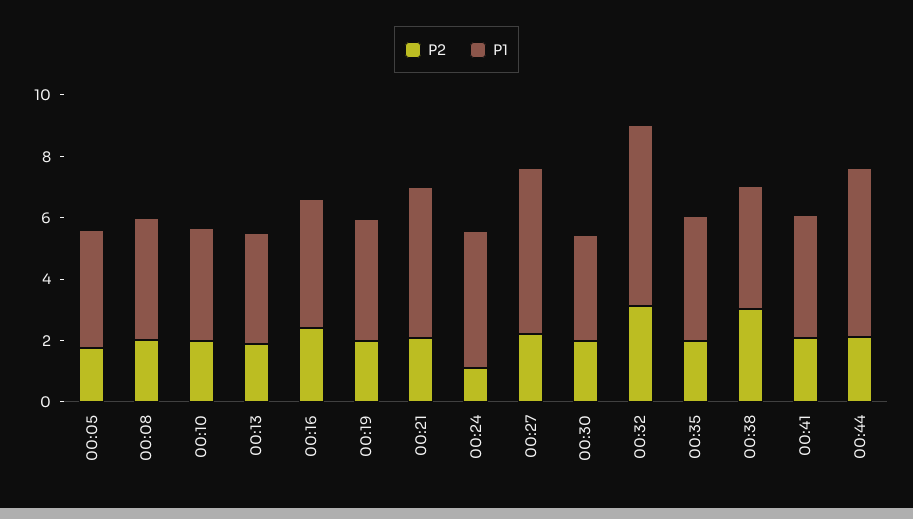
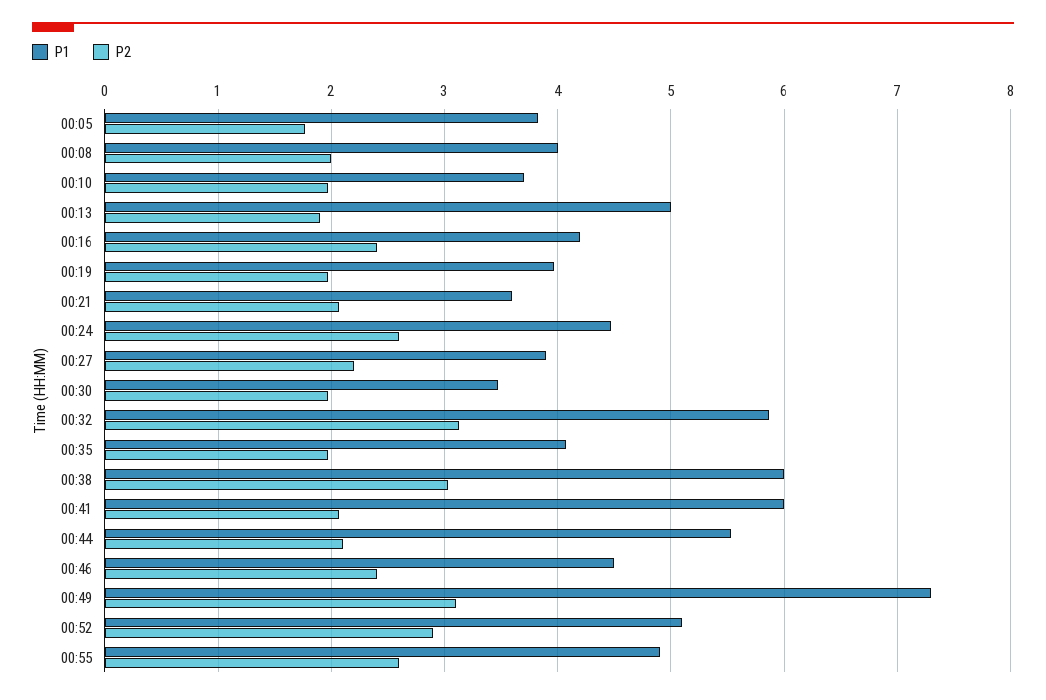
P1, 00:13: 3.5 -> 5
P1, 00:21: 5 -> 3.6
P2, 00:24: 1 -> 2.6
P1, 00:27: 5.5 -> 3.9
P1, 00:38: 4 -> 6
P1, 00:41: 4 -> 6
P1, 00:46: none -> 4.5
P2, 00:46: none -> 2.4
P1, 00:49: none -> 7.3
P2, 00:49: none -> 3.1
P1, 00:52: none -> 5.1
P2, 00:52: none -> 2.9
P1, 00:55: none -> 4.9
P2, 00:55: none -> 2.6

